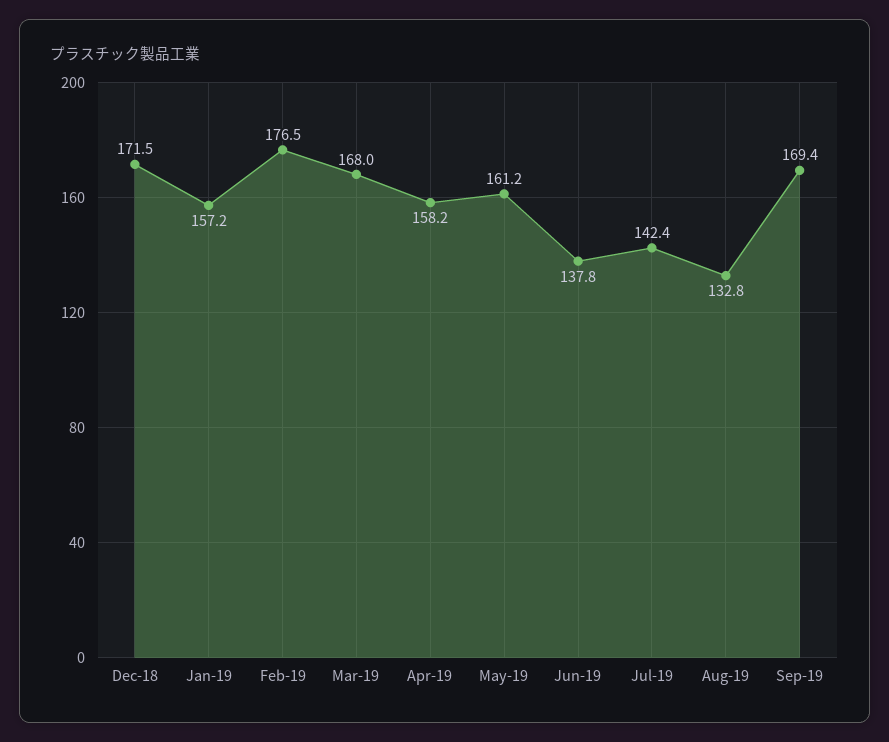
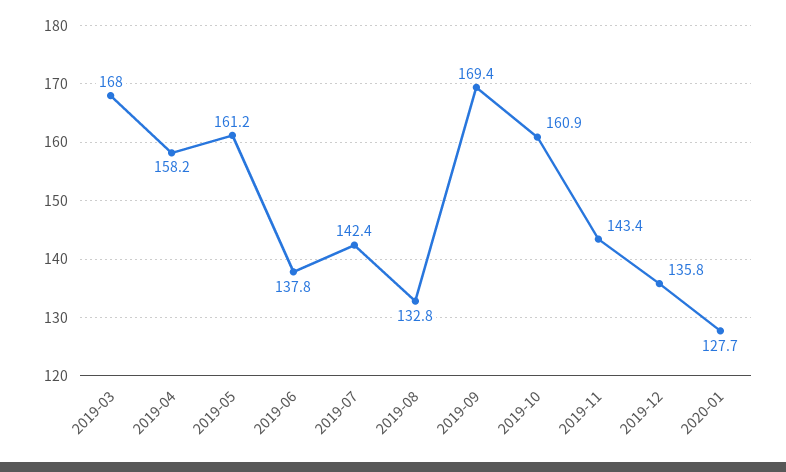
Dec-18: 171.5 -> none
Jan-19: 157.2 -> none
Feb-19: 176.5 -> none
2019-10: none -> 160.9
2019-11: none -> 143.4
2019-12: none -> 135.8
2020-01: none -> 127.7

